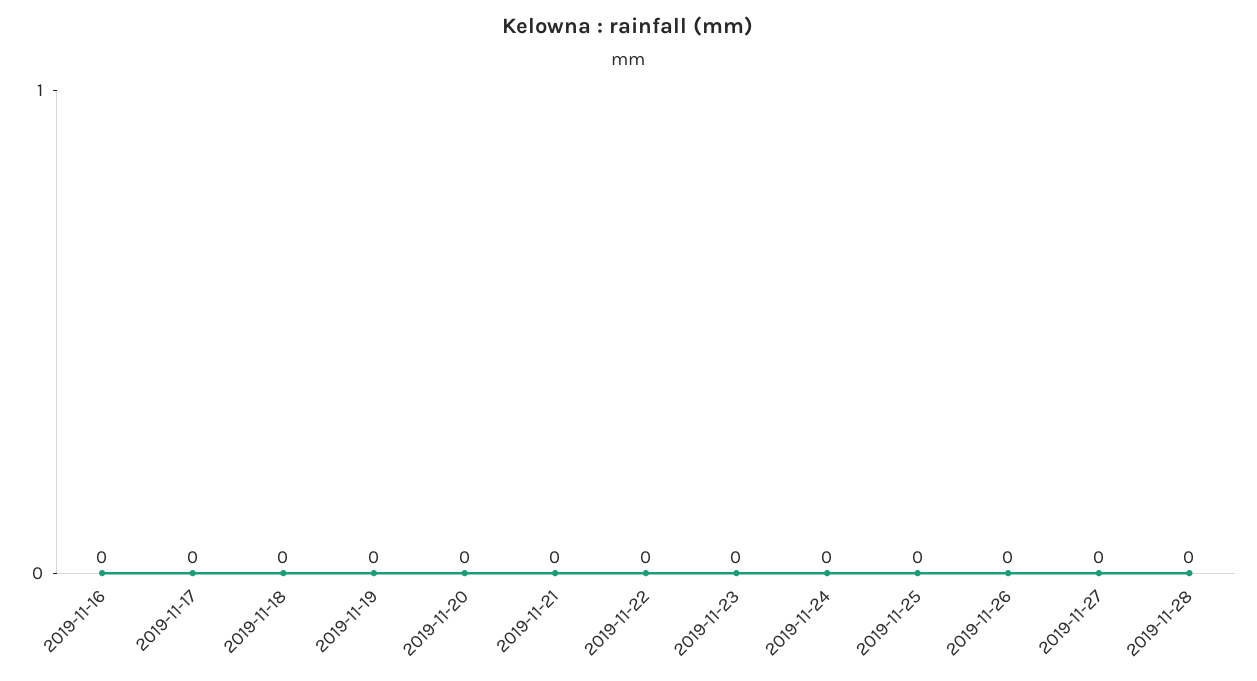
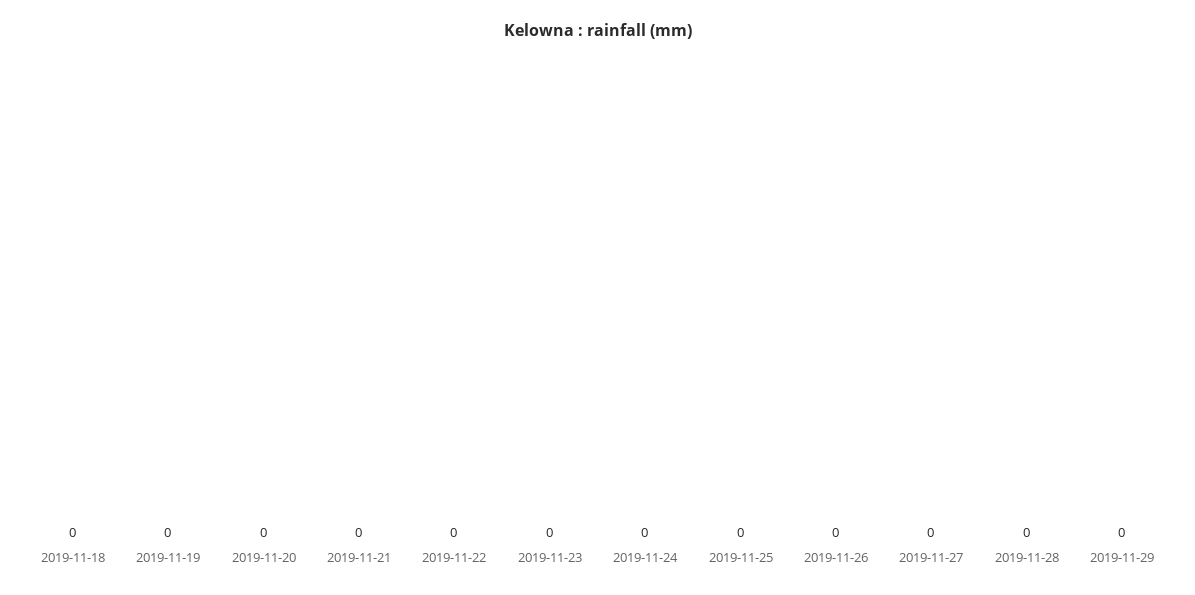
2019-11-16: 0 -> none
2019-11-17: 0 -> none
2019-11-29: none -> 0

